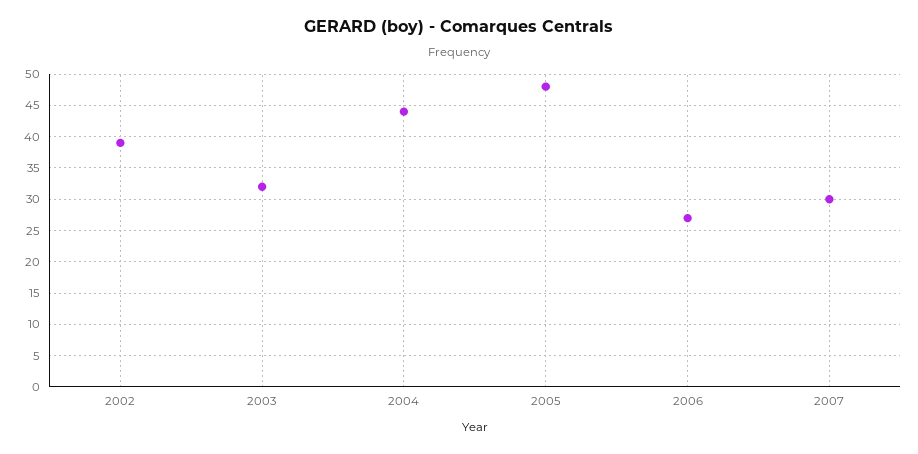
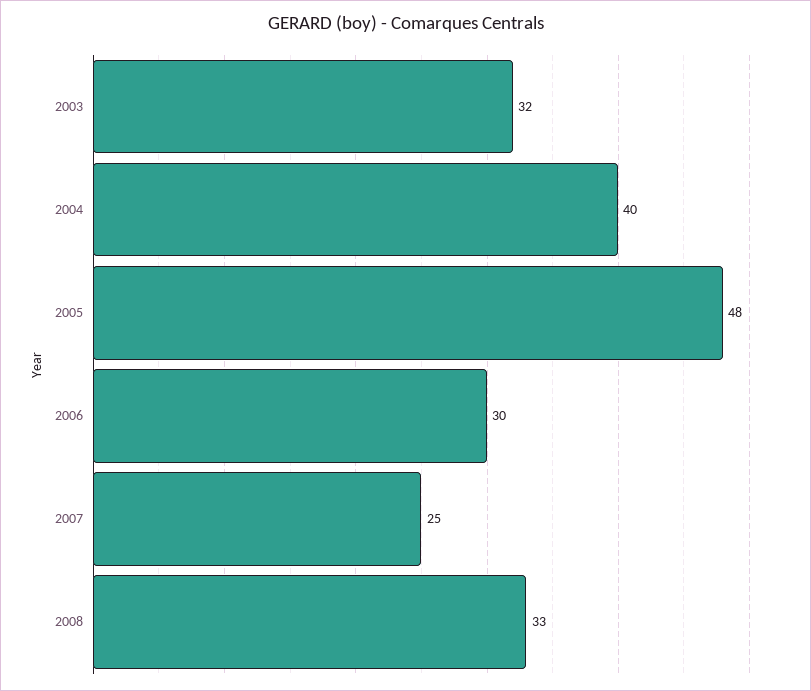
2002: 39 -> none
2004: 44 -> 40
2006: 27 -> 30
2007: 30 -> 25
2008: none -> 33

